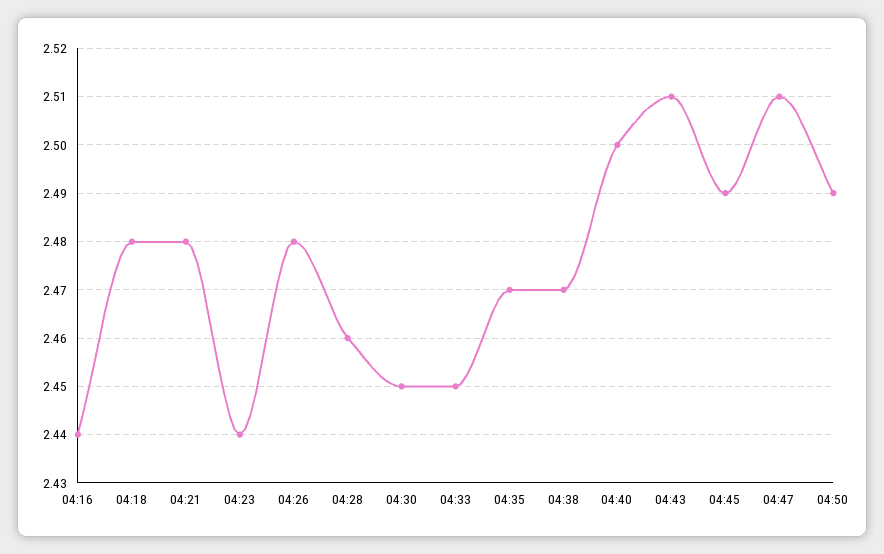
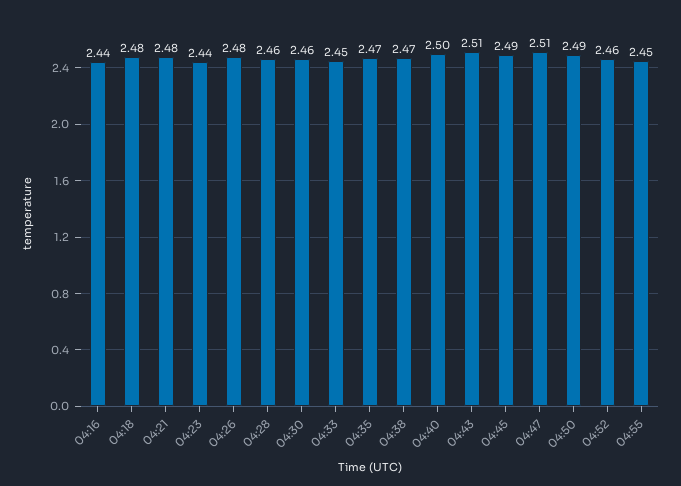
04:30: 2.45 -> 2.46
04:52: none -> 2.46
04:55: none -> 2.45

